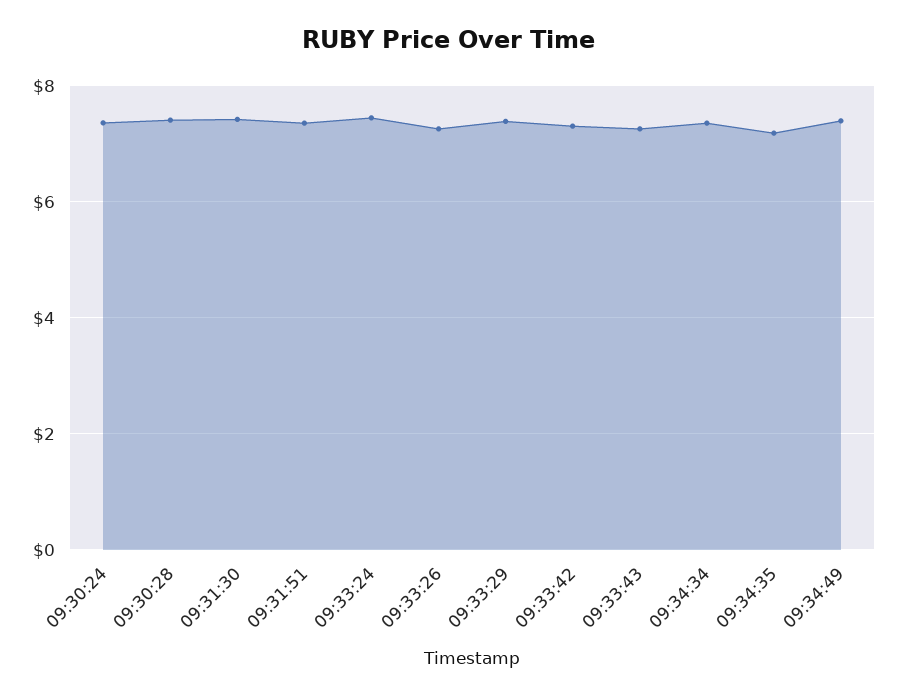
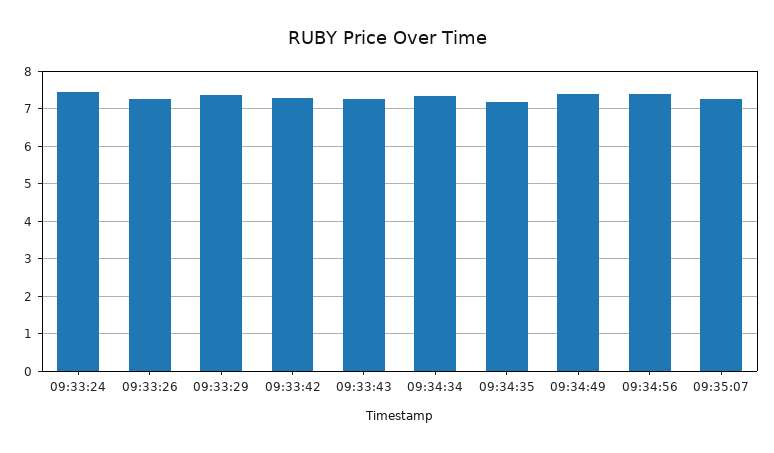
09:30:24: 7.4 -> none
09:30:28: 7.4 -> none
09:31:30: 7.4 -> none
09:31:51: 7.4 -> none
09:34:56: none -> 7.4
09:35:07: none -> 7.2

